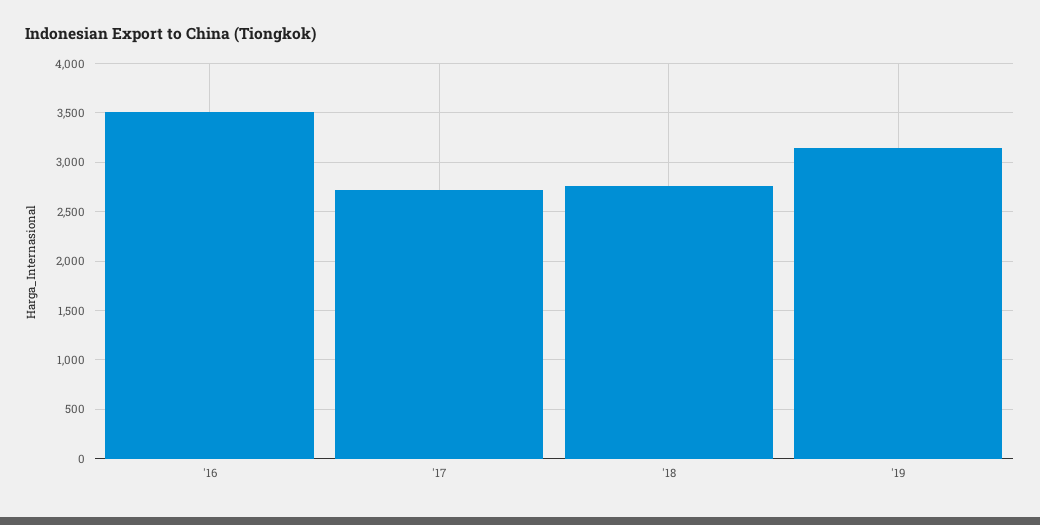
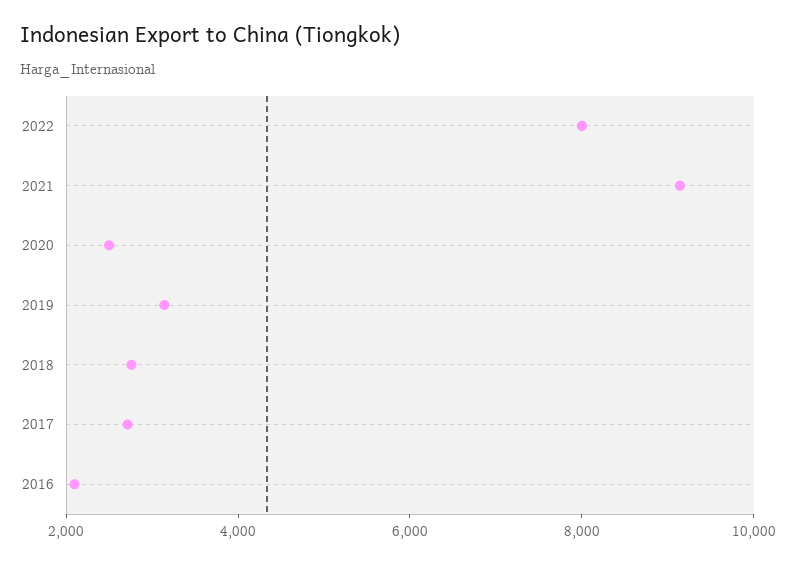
'16: 3500 -> 2000
2022: none -> 8000
2021: none -> 9000
2020: none -> 2500

